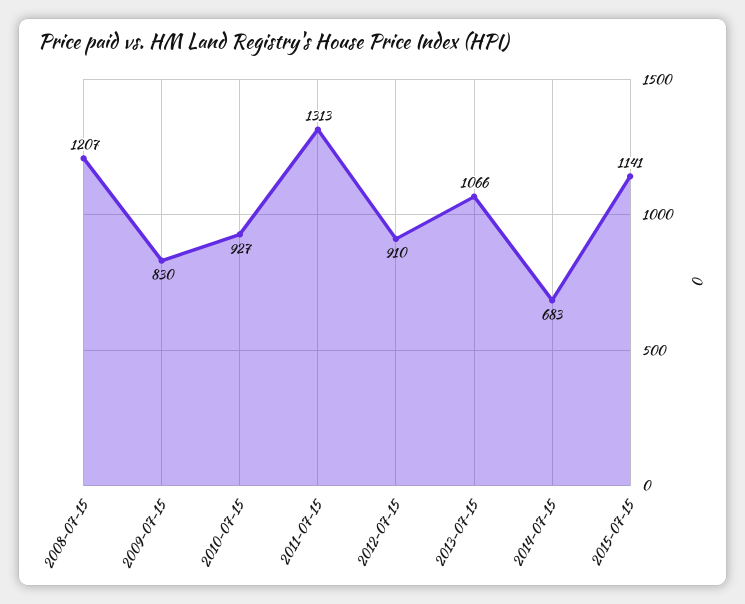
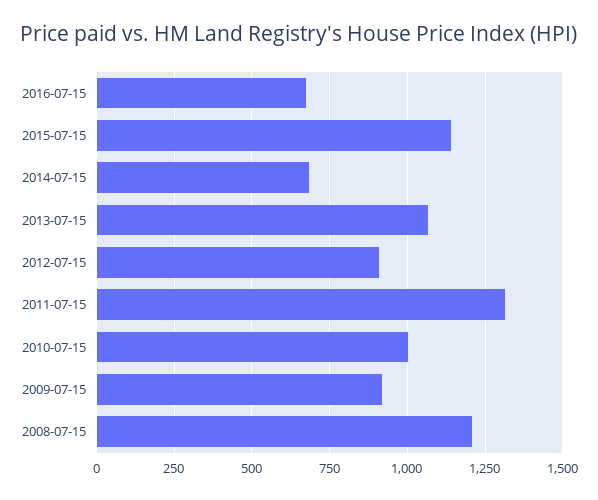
2009-07-15: 830 -> 925
2010-07-15: 927 -> 1000
2016-07-15: none -> 675

